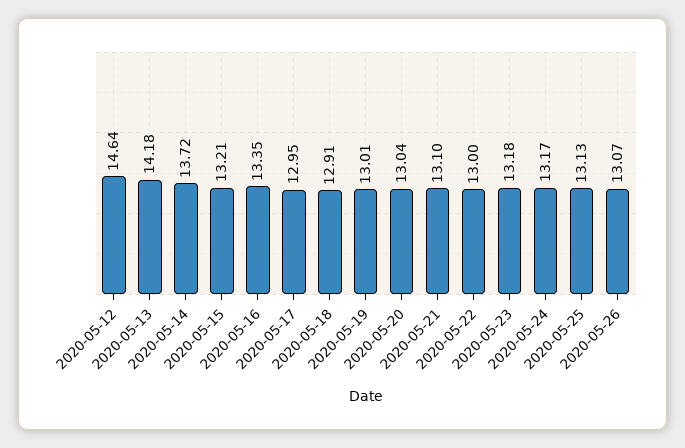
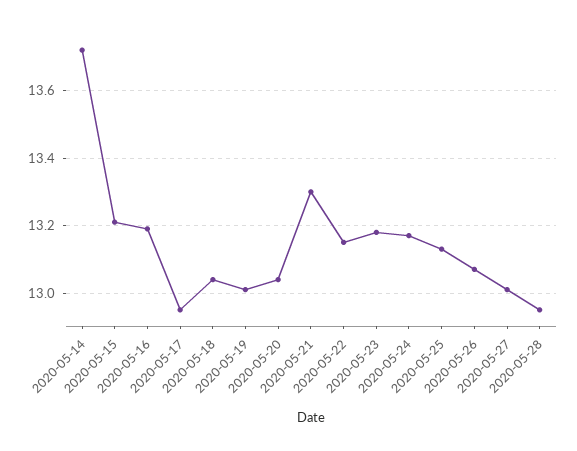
2020-05-12: 14.64 -> none
2020-05-13: 14.18 -> none
2020-05-16: 13.35 -> 13.2
2020-05-18: 12.91 -> 13.05
2020-05-21: 13.1 -> 13.3
2020-05-22: 13 -> 13.15
2020-05-27: none -> 13
2020-05-28: none -> 12.95

